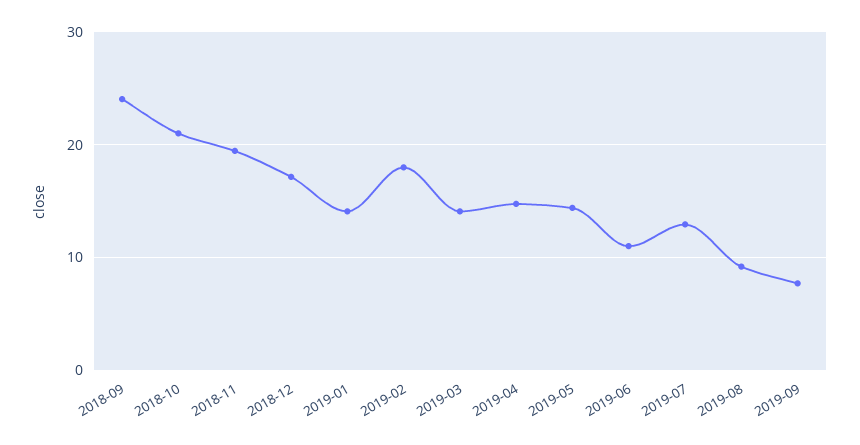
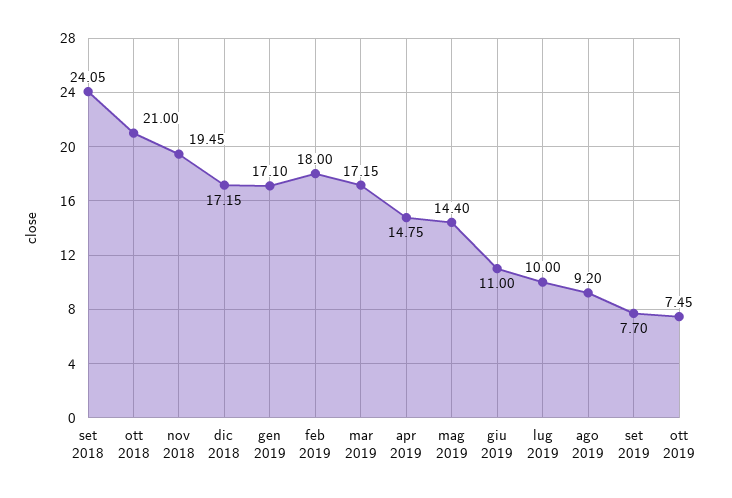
2019-01: 14 -> 17.1
2019-03: 14 -> 17.15
2019-07: 13 -> 10
ott 2019: none -> 7.45

